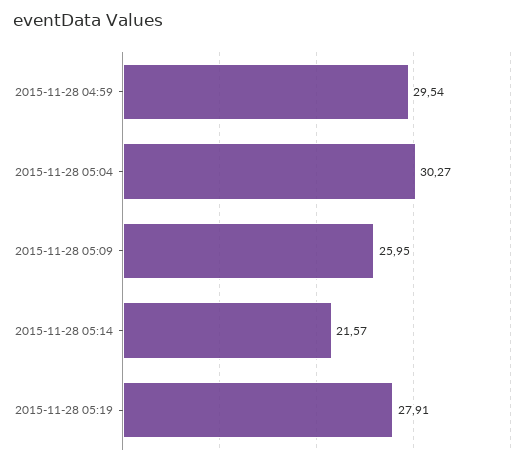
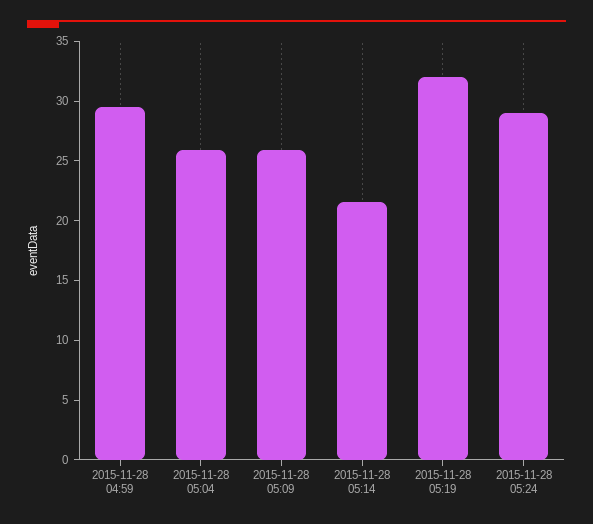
2015-11-28 05:04: 30.27 -> 26
2015-11-28 05:19: 27.91 -> 32
2015-11-28 05:24: none -> 29

